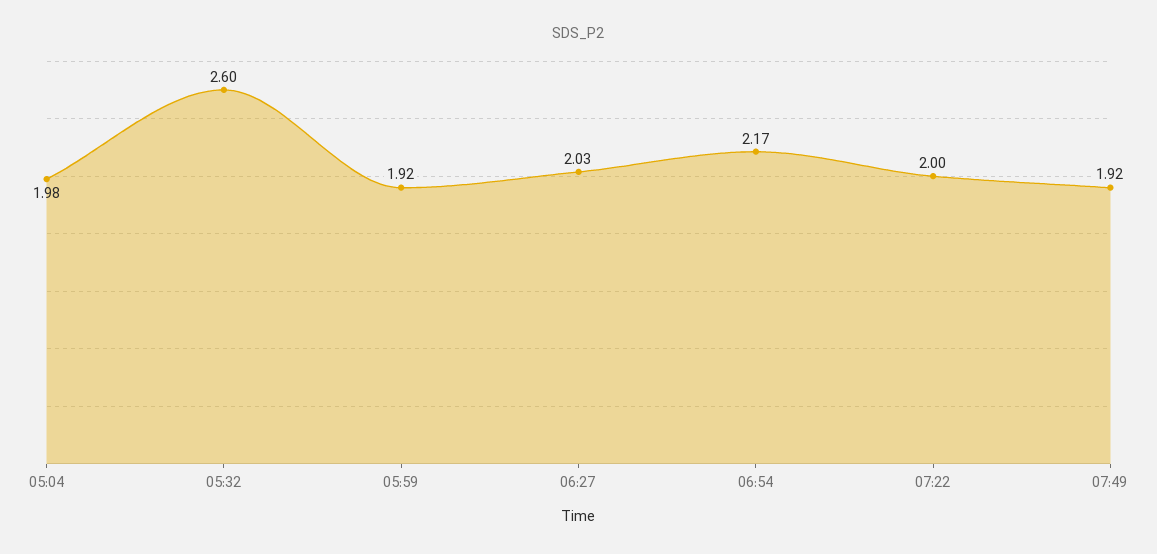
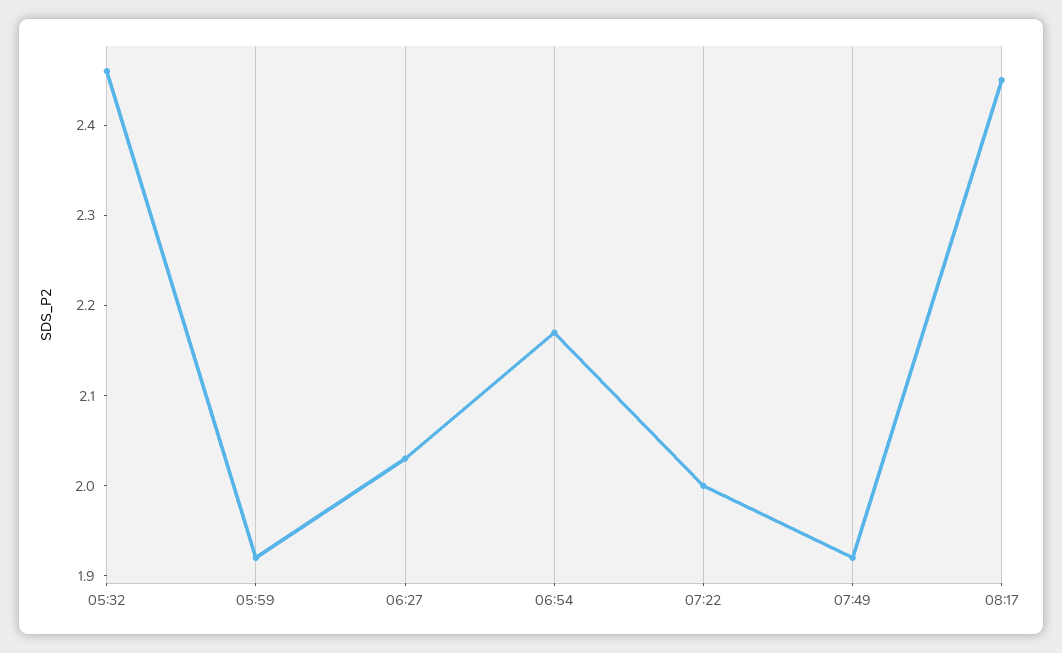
05:04: 1.98 -> none
05:32: 2.6 -> 2.46
08:17: none -> 2.45

